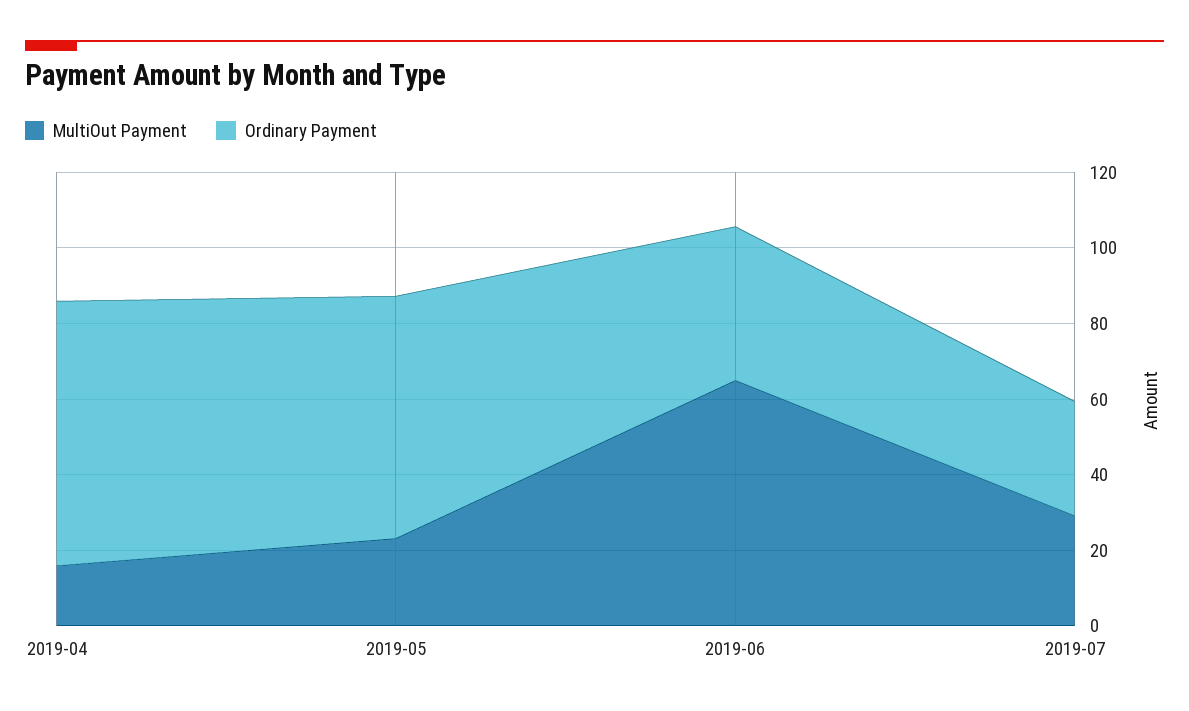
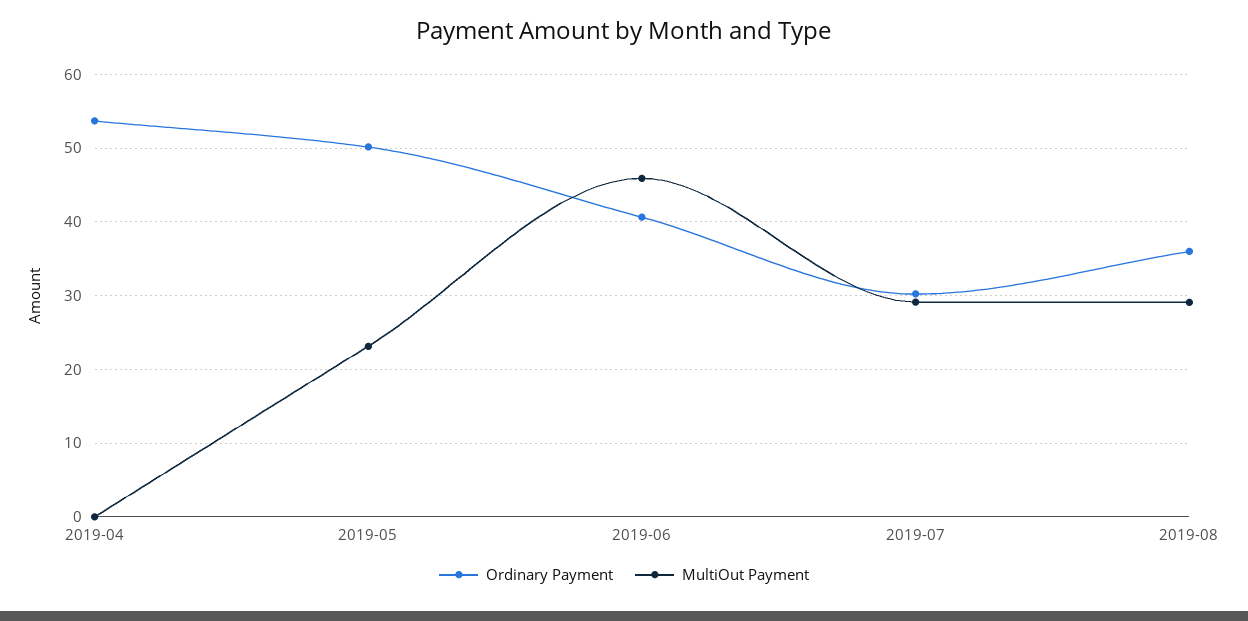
MultiOut Payment, 2019-04: 15 -> 0
Ordinary Payment, 2019-04: 70 -> 54
Ordinary Payment, 2019-05: 65 -> 50
MultiOut Payment, 2019-06: 65 -> 46
Ordinary Payment, 2019-08: none -> 36
MultiOut Payment, 2019-08: none -> 29

